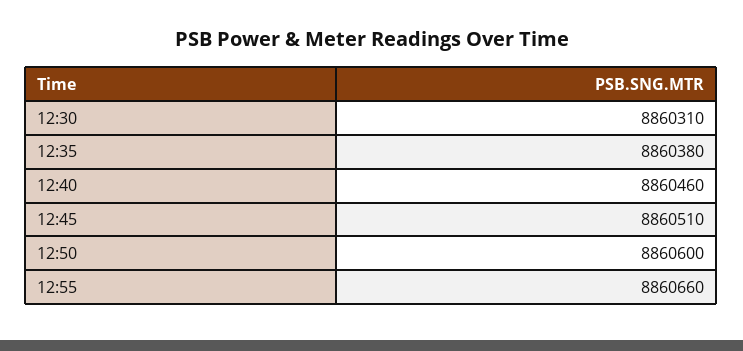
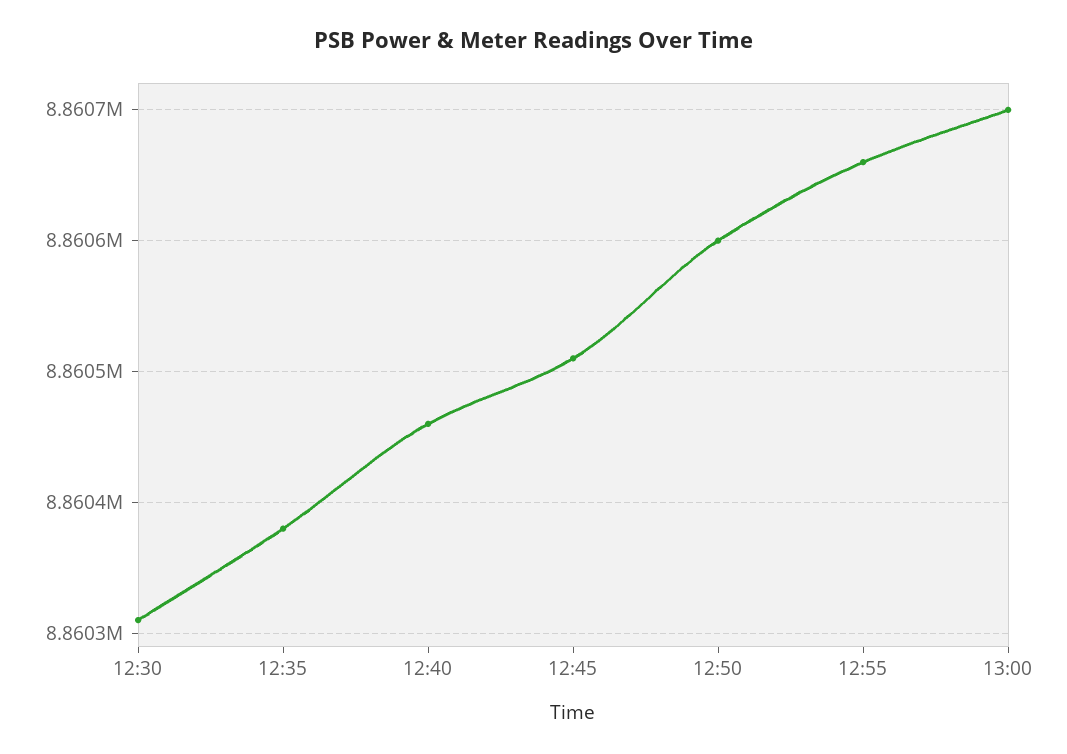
13:00: none -> 8860700

